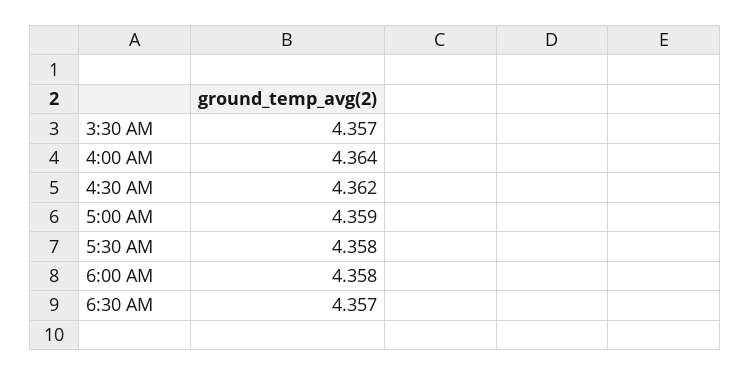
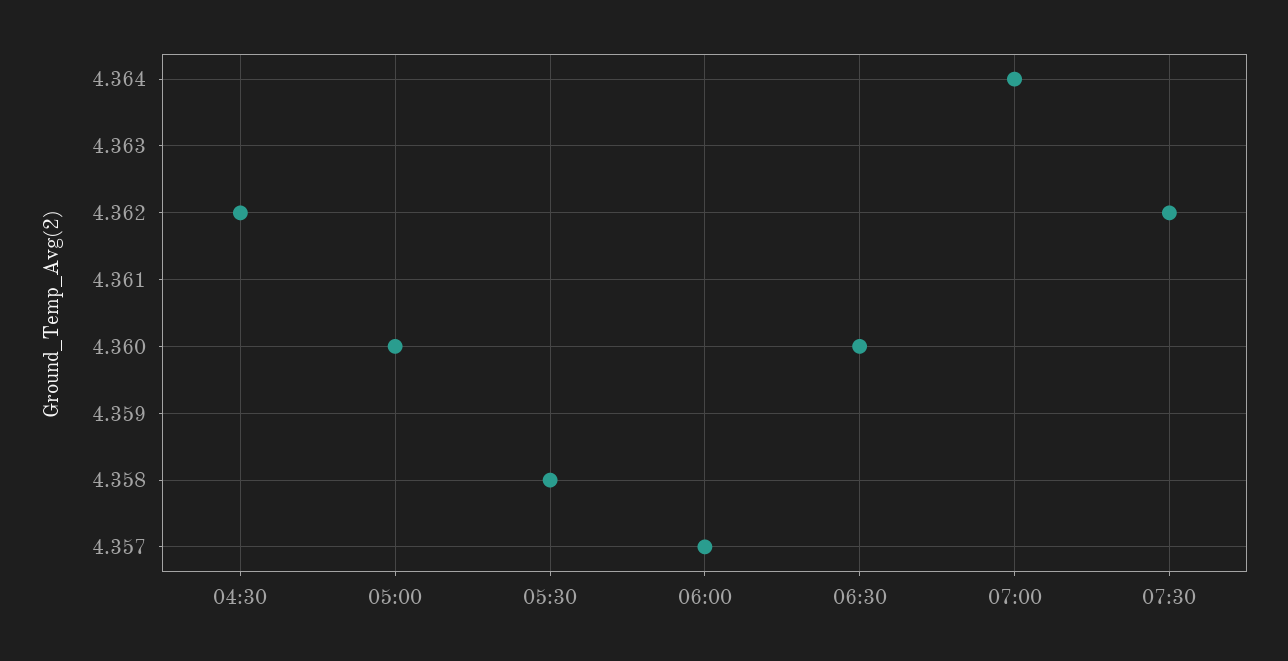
3:30 AM: 4.357 -> none
4:00 AM: 4.364 -> none
5:00 AM: 4.359 -> 4.36
6:00 AM: 4.358 -> 4.357
6:30 AM: 4.357 -> 4.36
07:00: none -> 4.364
07:30: none -> 4.362

